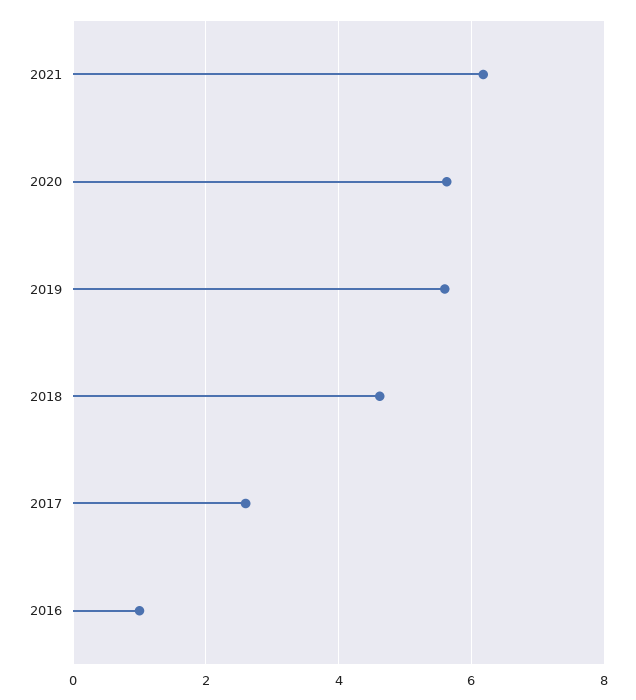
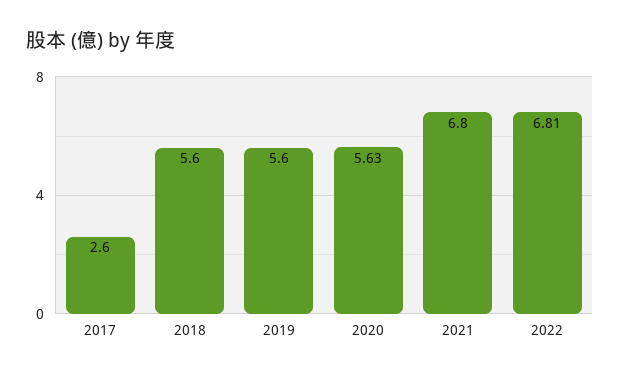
2021: 6.2 -> 6.8
2018: 4.6 -> 5.6
2016: 1 -> none
2022: none -> 6.81

